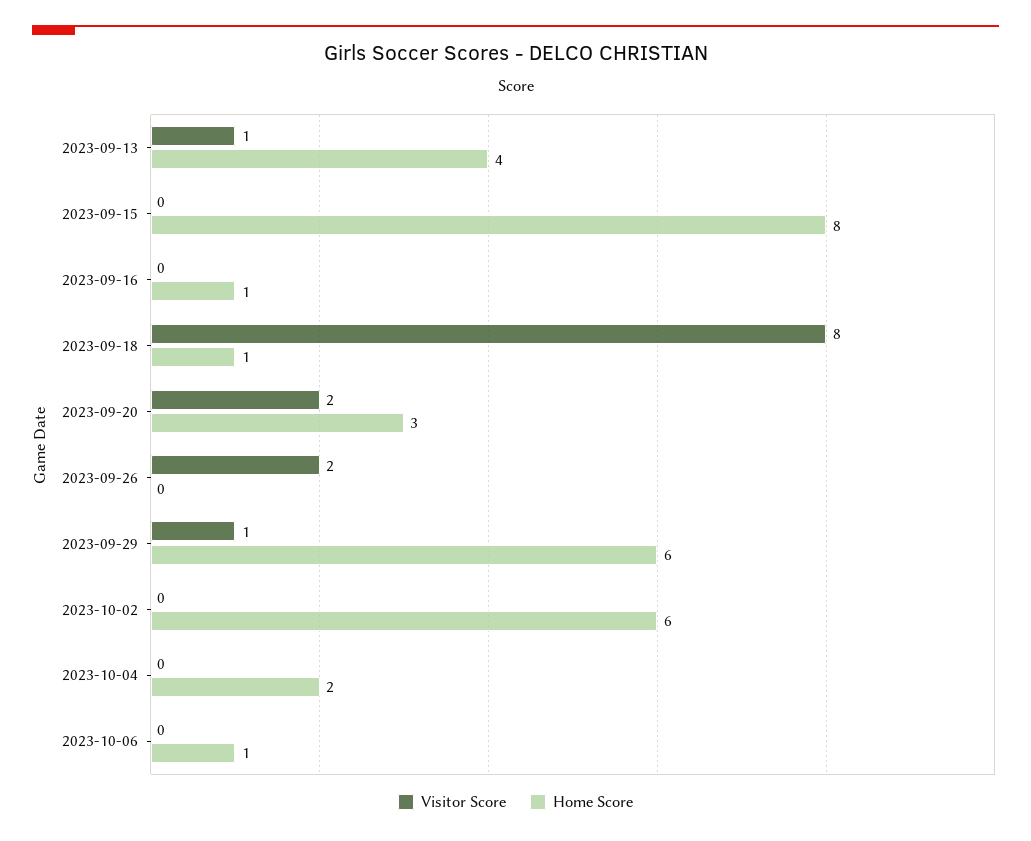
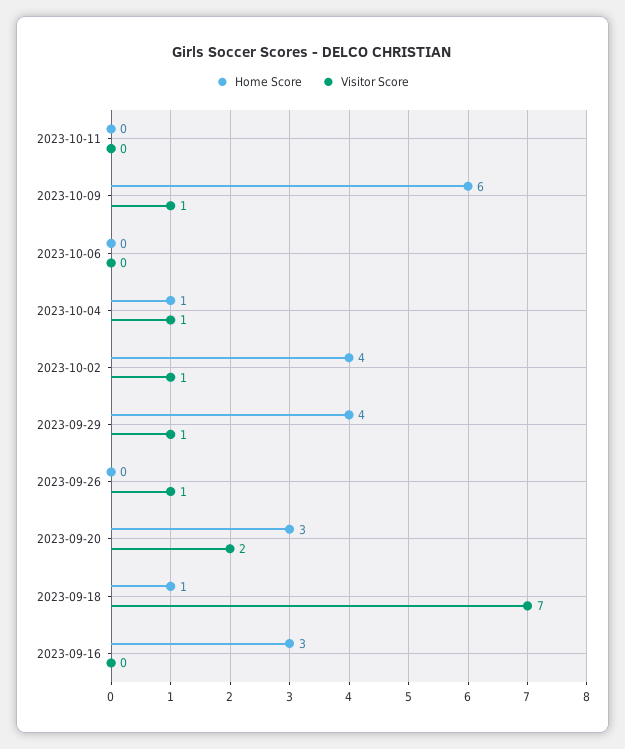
Visitor Score, 2023-09-13: 1 -> none
Home Score, 2023-09-13: 4 -> none
Visitor Score, 2023-09-15: 0 -> none
Home Score, 2023-09-15: 8 -> none
Home Score, 2023-09-16: 1 -> 3
Visitor Score, 2023-09-18: 8 -> 7
Visitor Score, 2023-09-26: 2 -> 1
Home Score, 2023-09-29: 6 -> 4
Visitor Score, 2023-10-02: 0 -> 1
Home Score, 2023-10-02: 6 -> 4
Visitor Score, 2023-10-04: 0 -> 1
Home Score, 2023-10-04: 2 -> 1
Home Score, 2023-10-06: 1 -> 0
Home Score, 2023-10-11: none -> 0
Visitor Score, 2023-10-11: none -> 0
Home Score, 2023-10-09: none -> 6
Visitor Score, 2023-10-09: none -> 1

